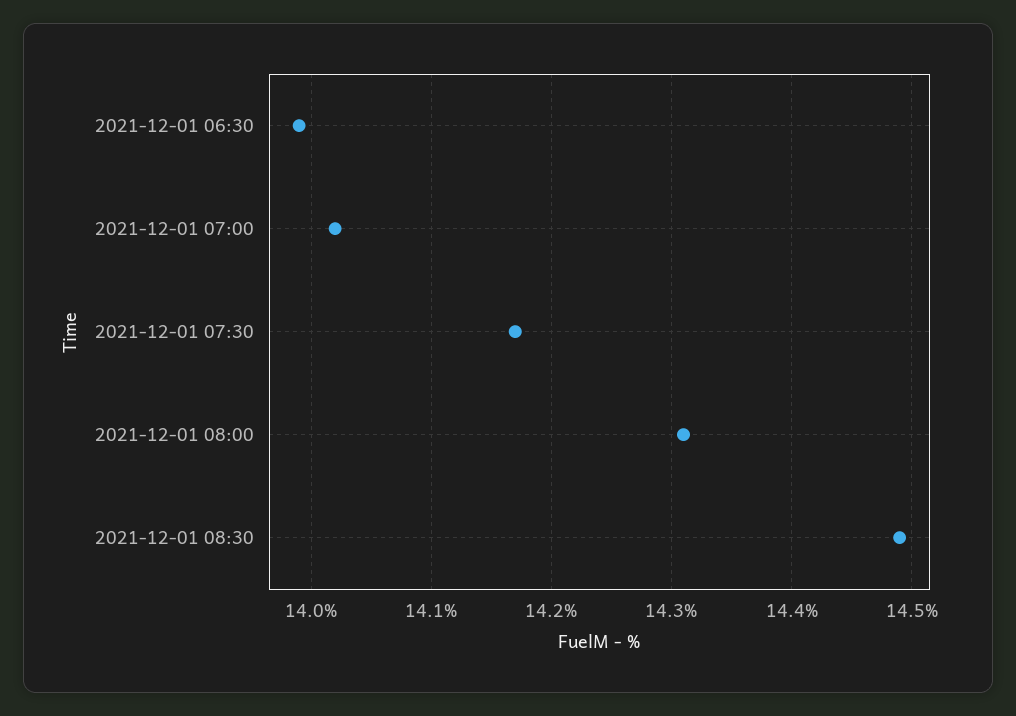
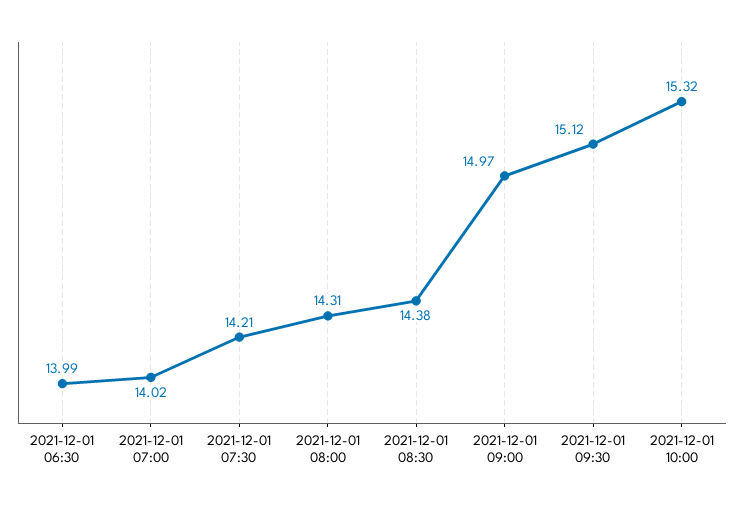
2021-12-01 07:30: 14.17 -> 14.21
2021-12-01 08:30: 14.49 -> 14.38
2021-12-01 09:00: none -> 14.97
2021-12-01 09:30: none -> 15.12
2021-12-01 10:00: none -> 15.32

